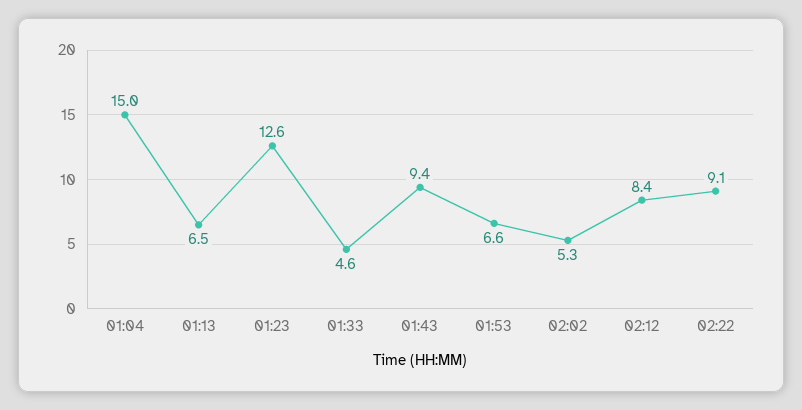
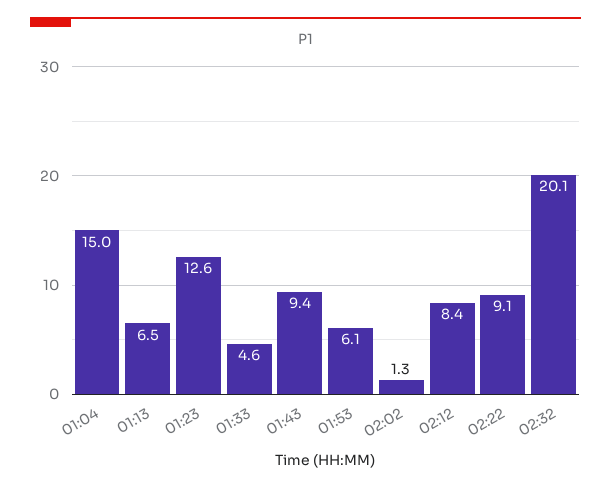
01:53: 6.6 -> 6.1
02:02: 5.3 -> 1.3
02:32: none -> 20.1

